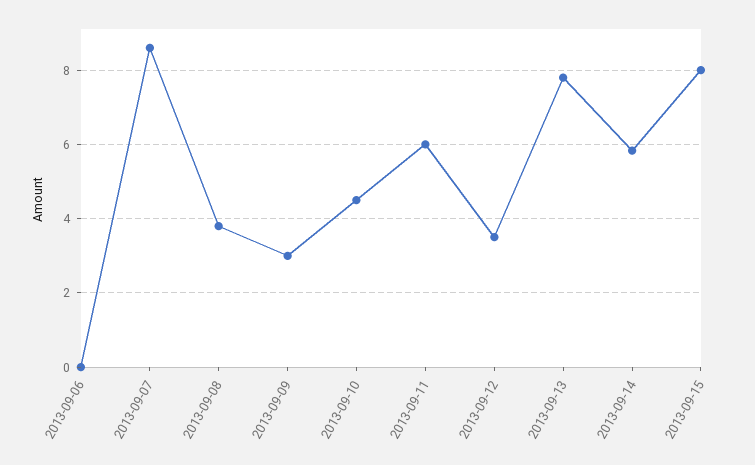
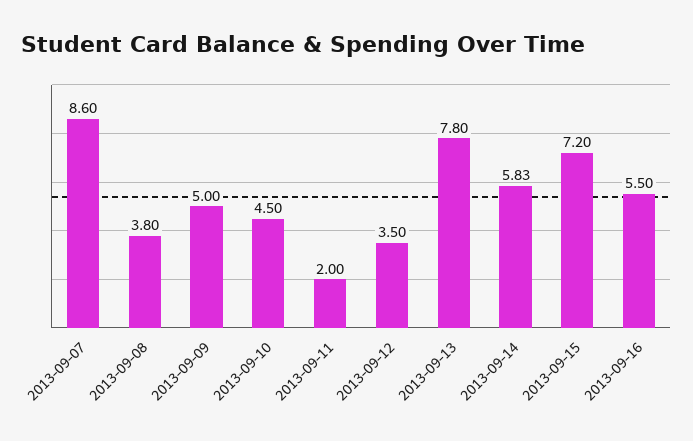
2013-09-06: 0 -> none
2013-09-09: 3 -> 5
2013-09-11: 6 -> 2
2013-09-15: 8 -> 7.2
2013-09-16: none -> 5.5

